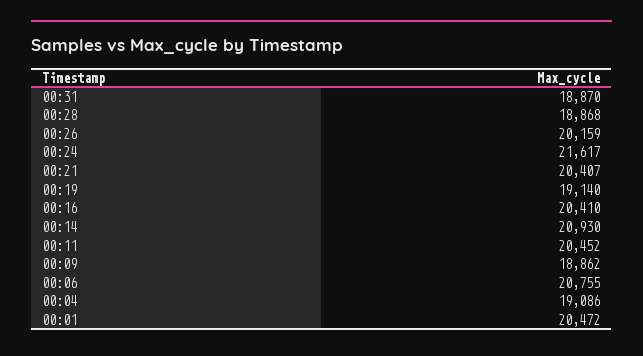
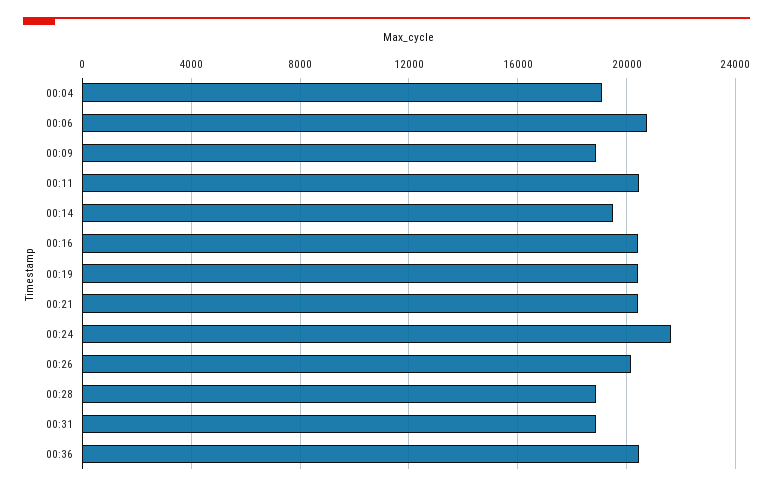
00:19: 19140 -> 20500
00:14: 20930 -> 19500
00:01: 20472 -> none
00:36: none -> 20500

